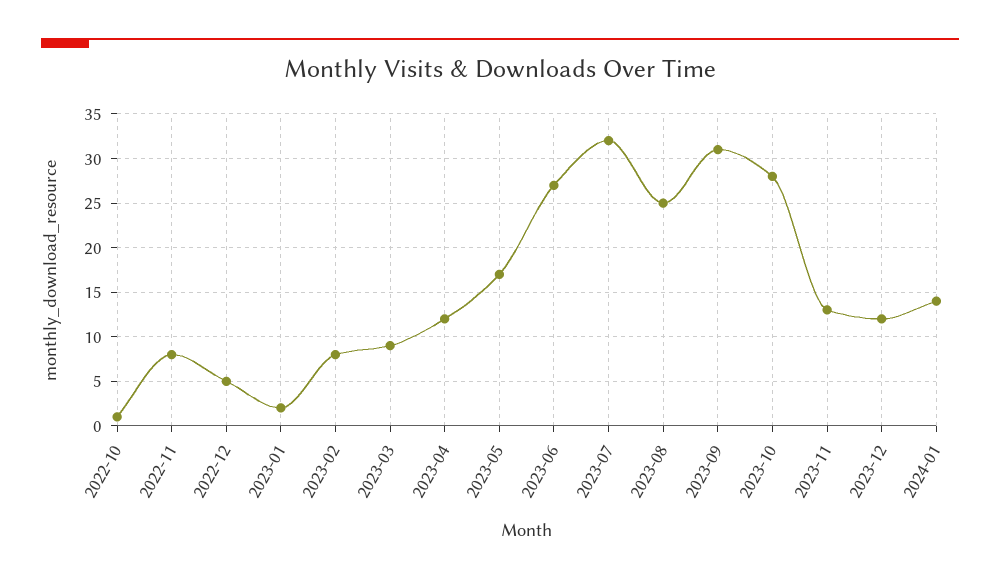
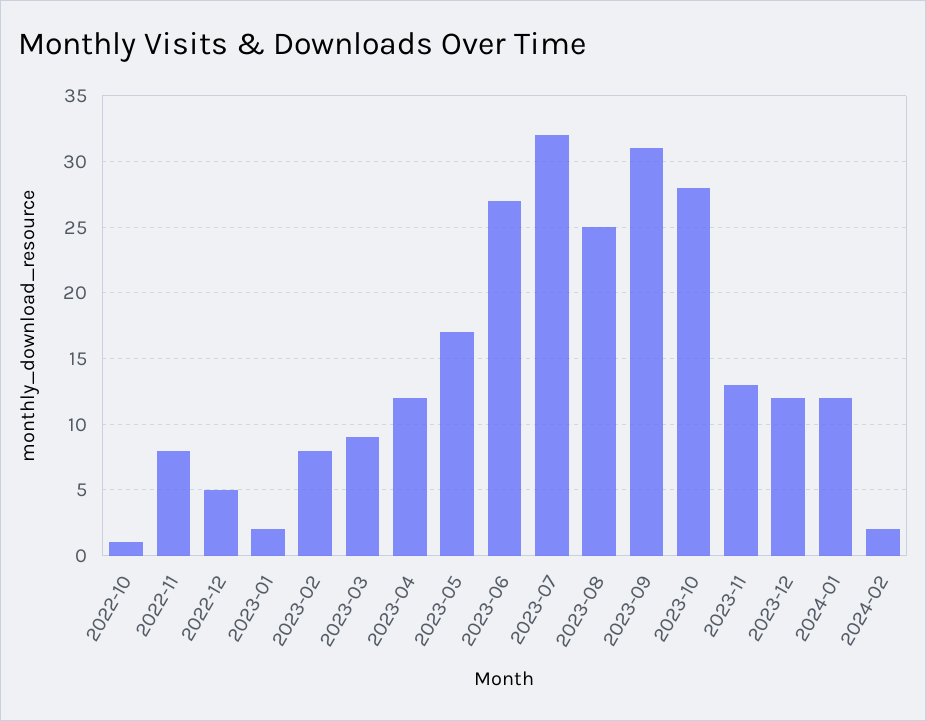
2024-01: 14 -> 12
2024-02: none -> 2

